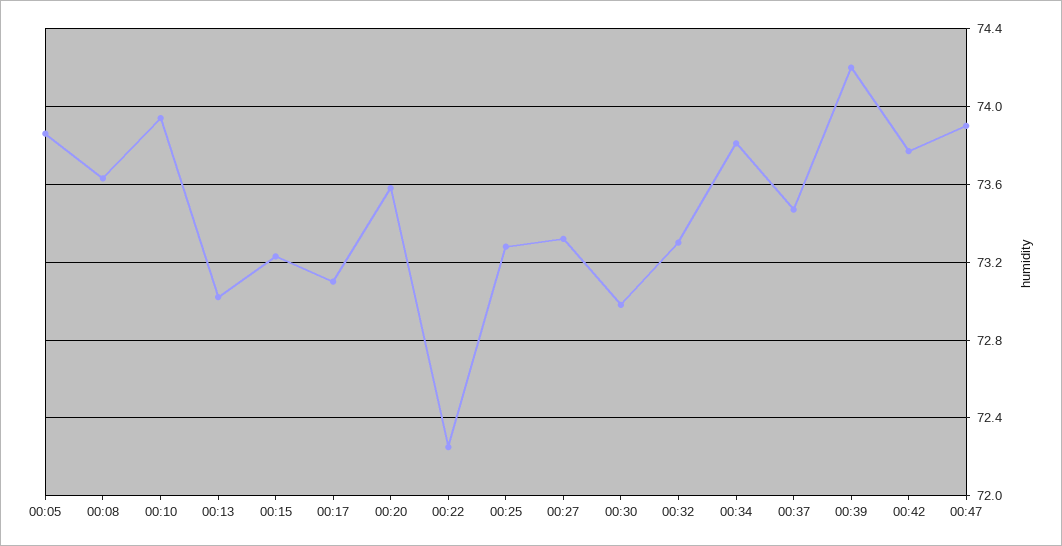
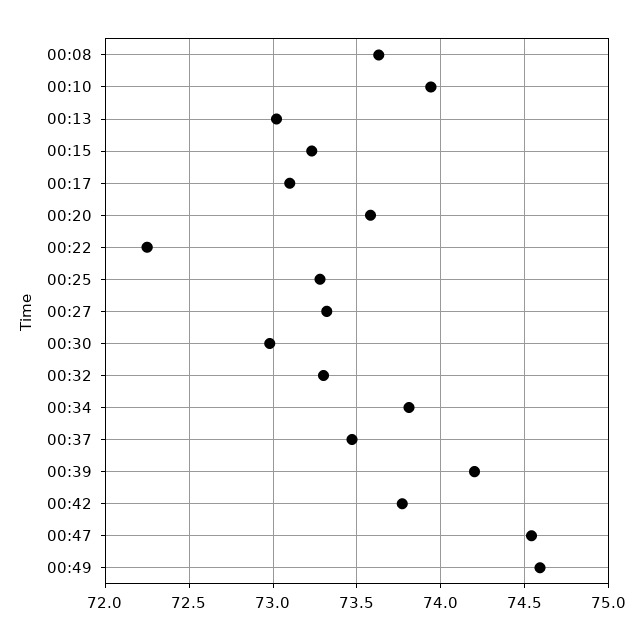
00:05: 73.85 -> none
00:47: 73.9 -> 74.55
00:49: none -> 74.6

